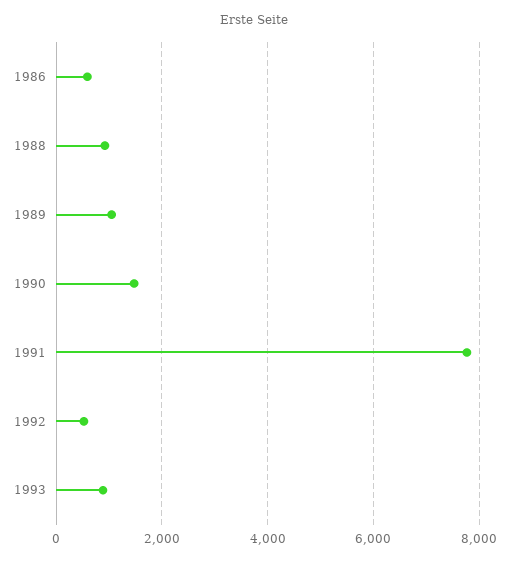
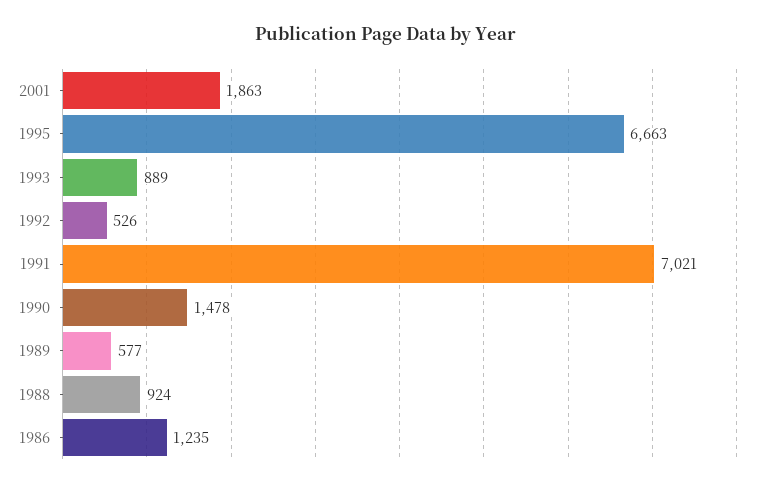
1986: 600 -> 1235
1989: 1000 -> 577
1991: 7800 -> 7021
2001: none -> 1863
1995: none -> 6663

